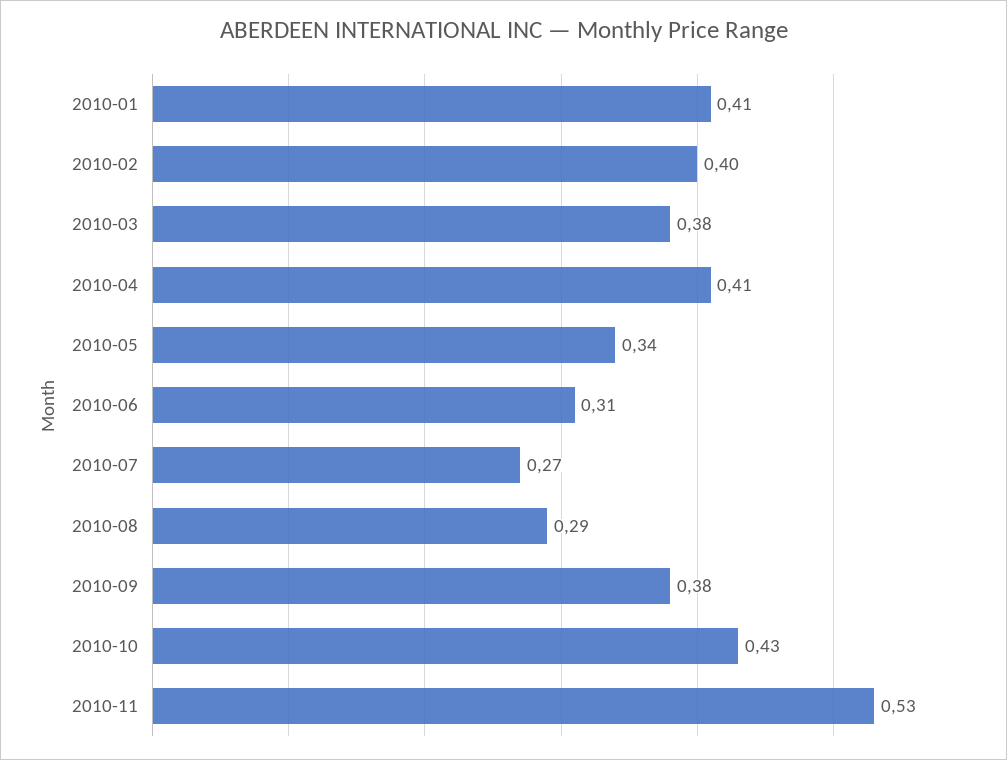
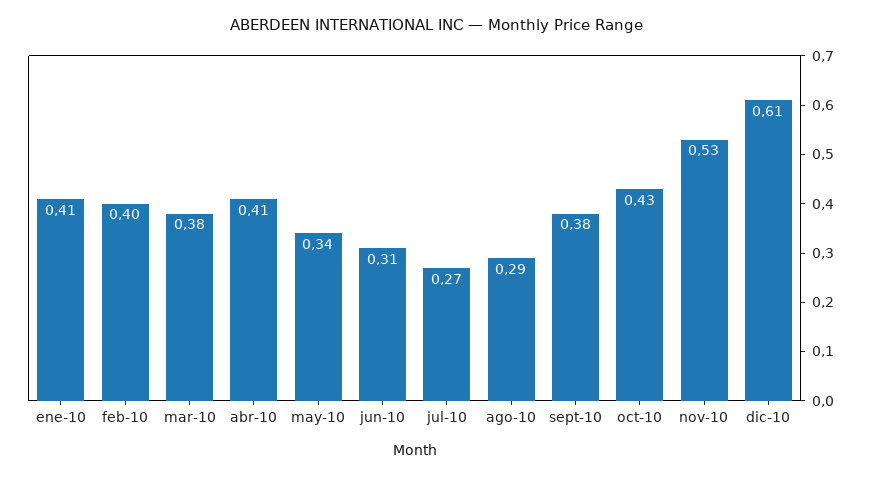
dic-10: none -> 0.61

